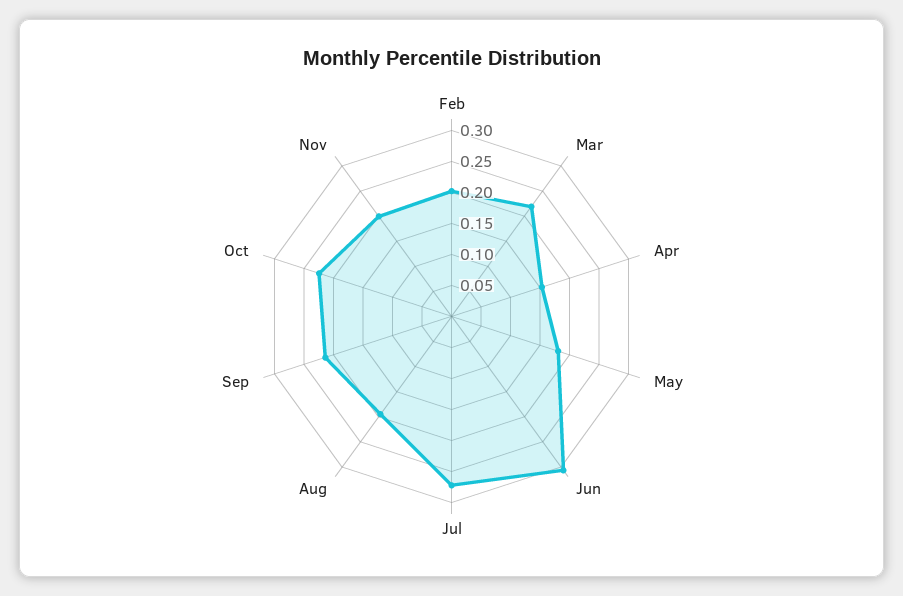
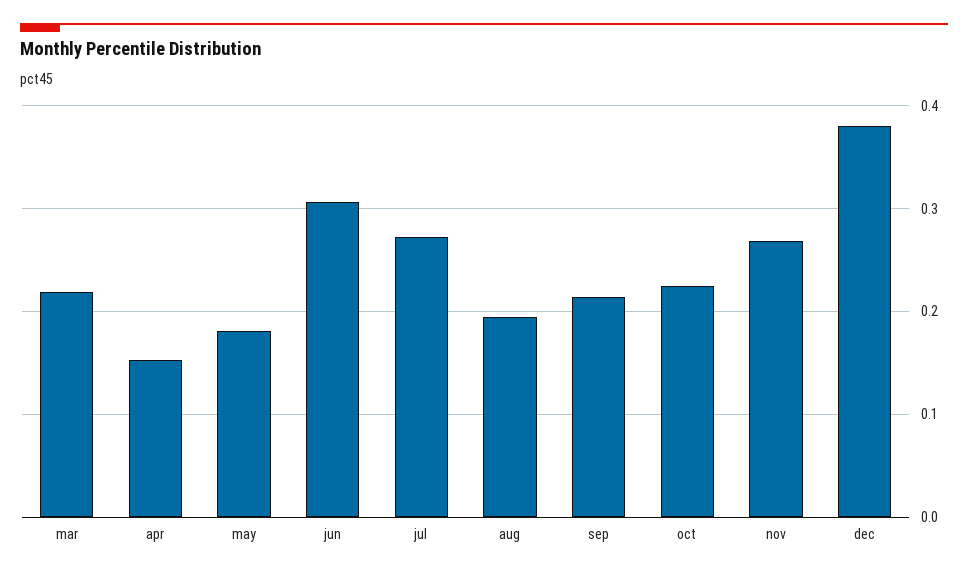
Feb: 0.2 -> none
Nov: 0.2 -> 0.27
dec: none -> 0.38

